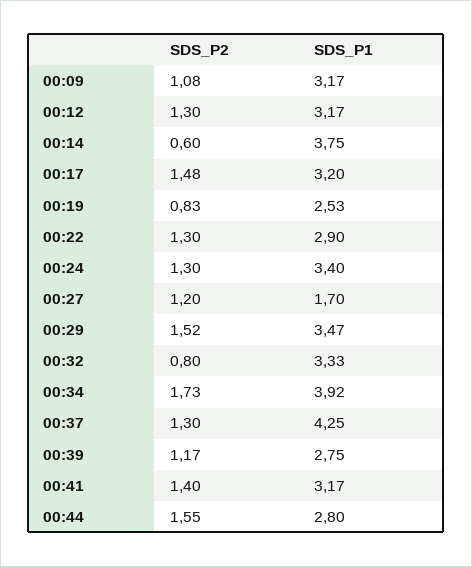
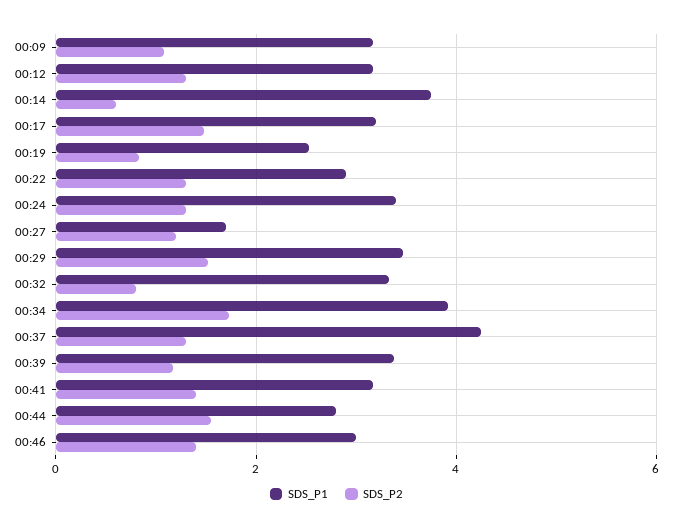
SDS_P1, 00:39: 2.75 -> 3.4
SDS_P1, 00:46: none -> 3
SDS_P2, 00:46: none -> 1.4

